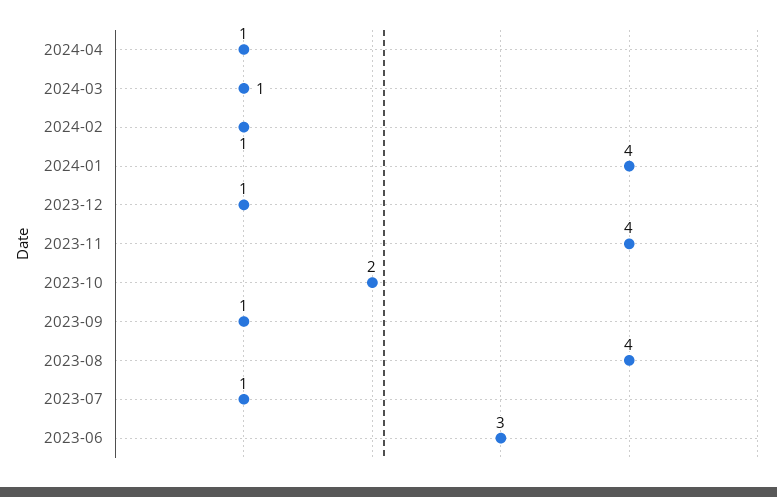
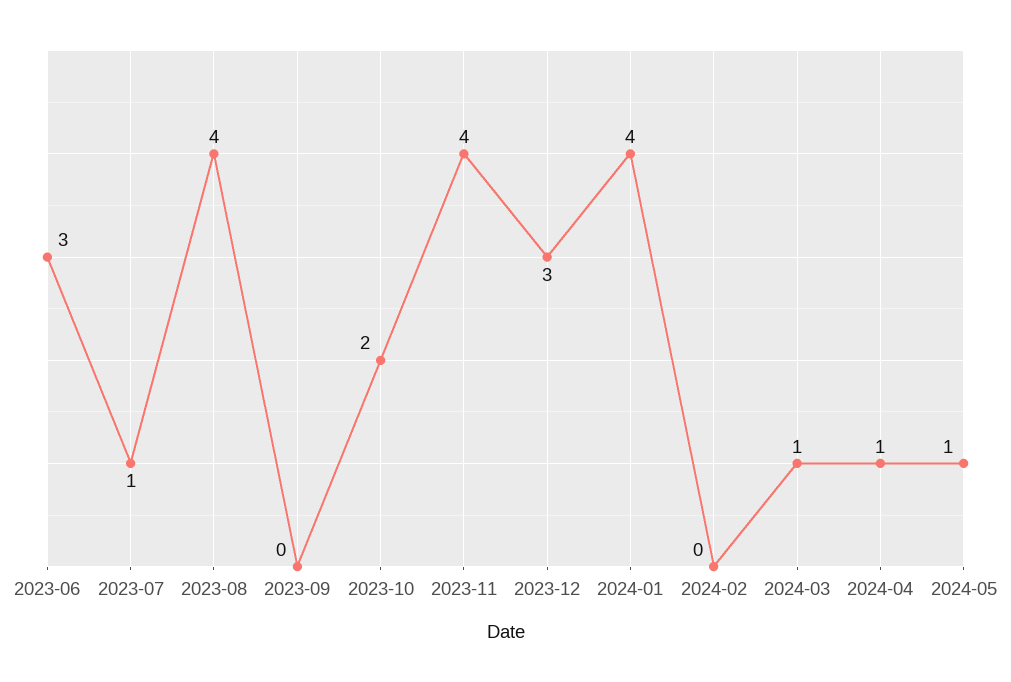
2024-02: 1 -> 0
2023-12: 1 -> 3
2023-09: 1 -> 0
2024-05: none -> 1

